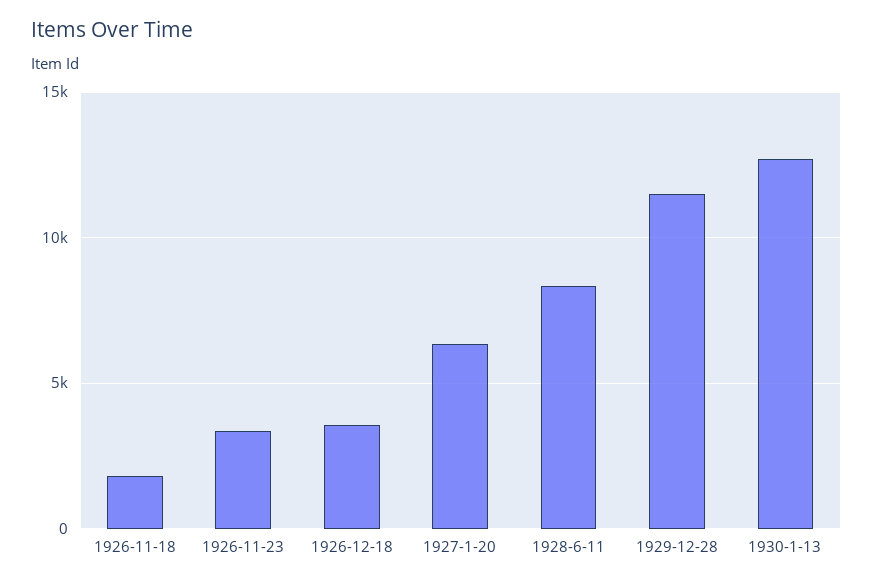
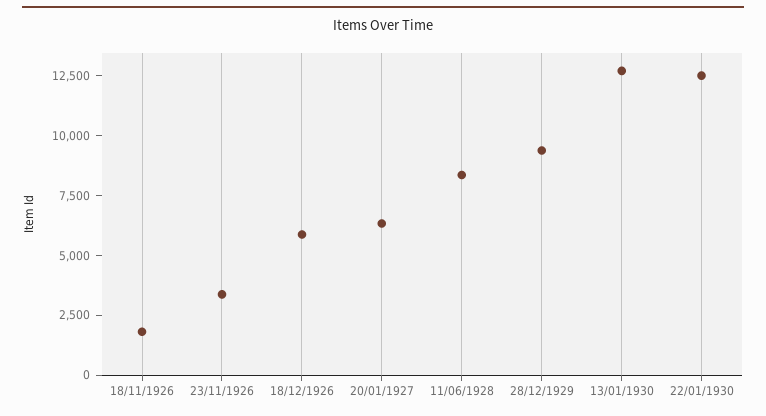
1926-12-18: 3500 -> 6000
1929-12-28: 11500 -> 9500
22/01/1930: none -> 12500

